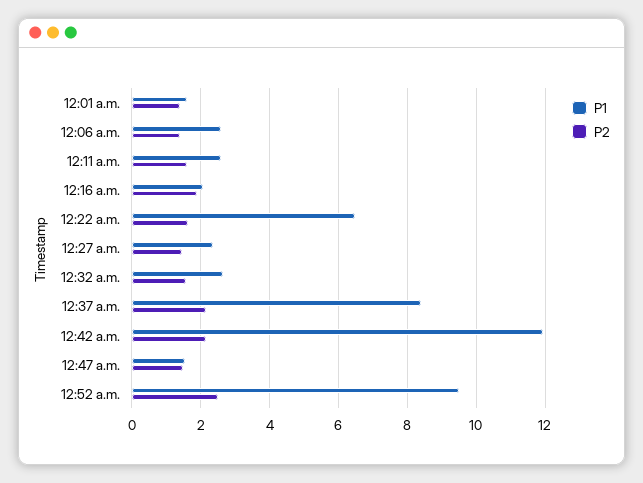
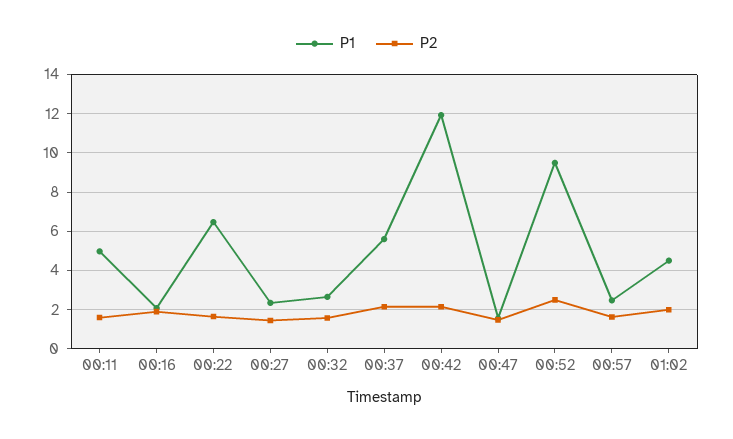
P1, 12:01 a.m.: 1.6 -> none
P2, 12:01 a.m.: 1.4 -> none
P1, 12:06 a.m.: 2.6 -> none
P2, 12:06 a.m.: 1.4 -> none
P1, 12:11 a.m.: 2.6 -> 5
P1, 12:37 a.m.: 8.4 -> 5.5
P1, 00:57: none -> 2.5
P2, 00:57: none -> 1.5
P1, 01:02: none -> 4.5
P2, 01:02: none -> 2

